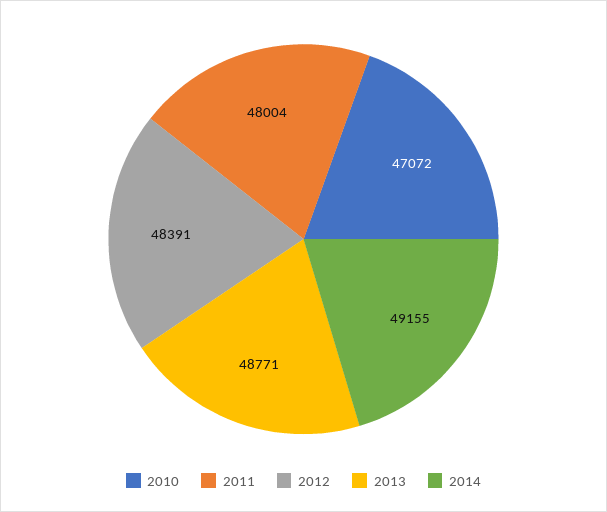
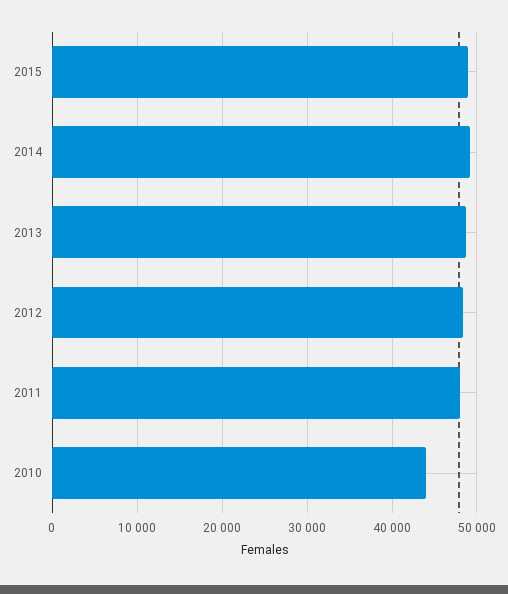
2010: 47072 -> 44000
2015: none -> 49000

